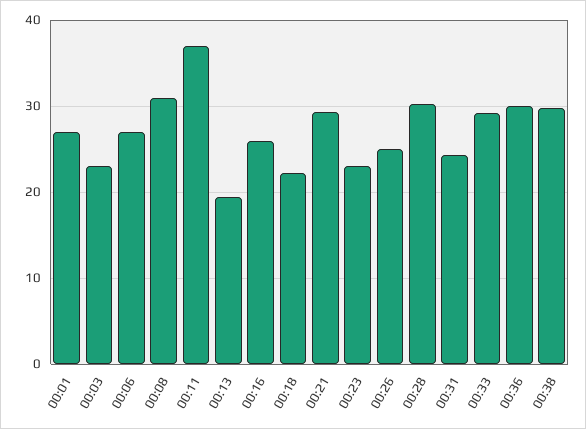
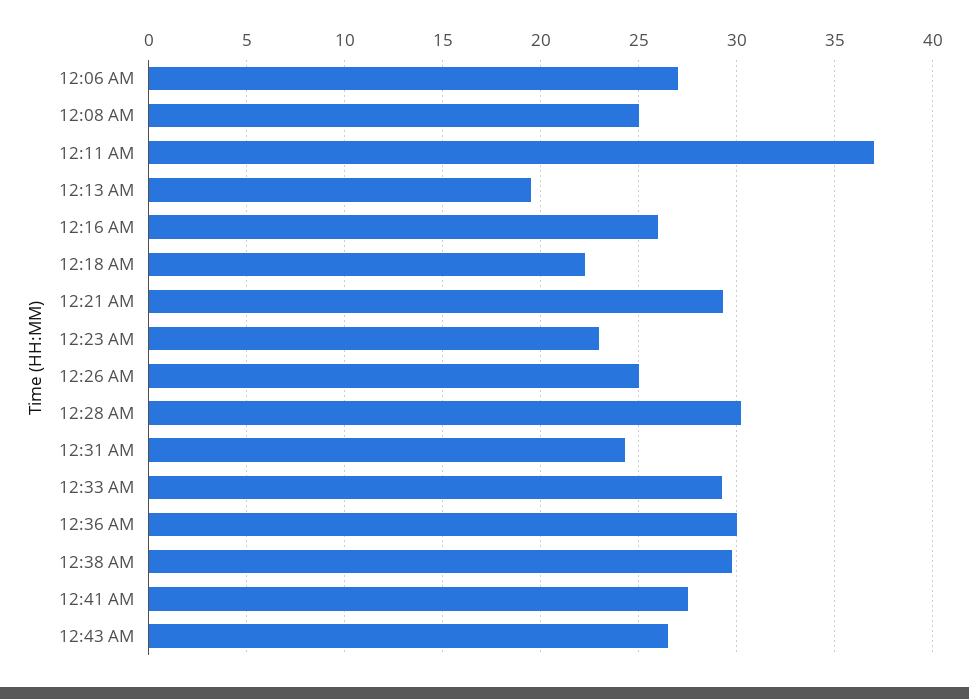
00:01: 27 -> none
00:03: 23 -> none
00:08: 31 -> 25
12:41 AM: none -> 27.5
12:43 AM: none -> 26.5

